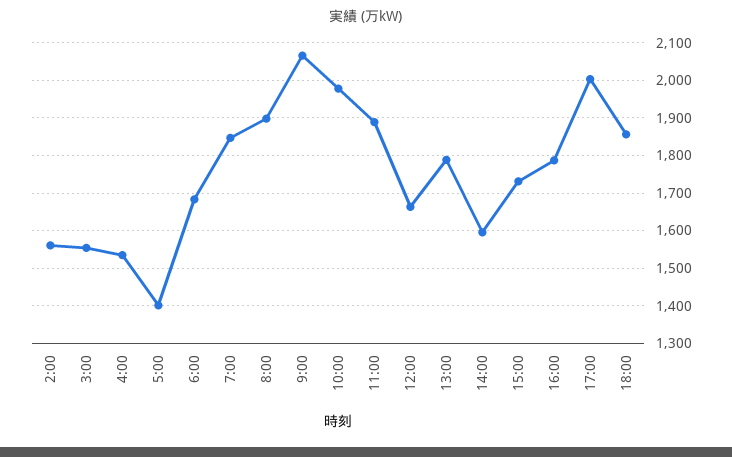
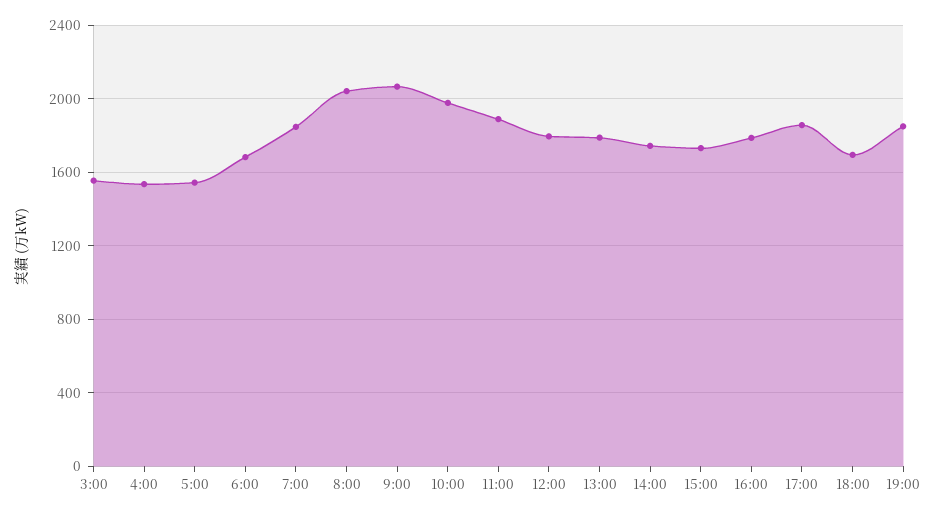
2:00: 1560 -> none
5:00: 1400 -> 1550
8:00: 1900 -> 2050
12:00: 1660 -> 1800
14:00: 1600 -> 1750
17:00: 2000 -> 1850
18:00: 1860 -> 1700
19:00: none -> 1850

